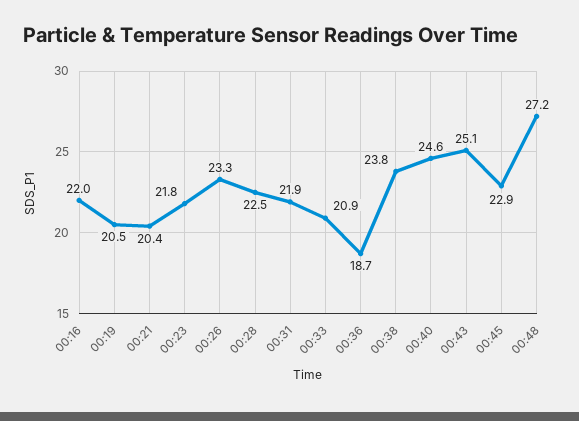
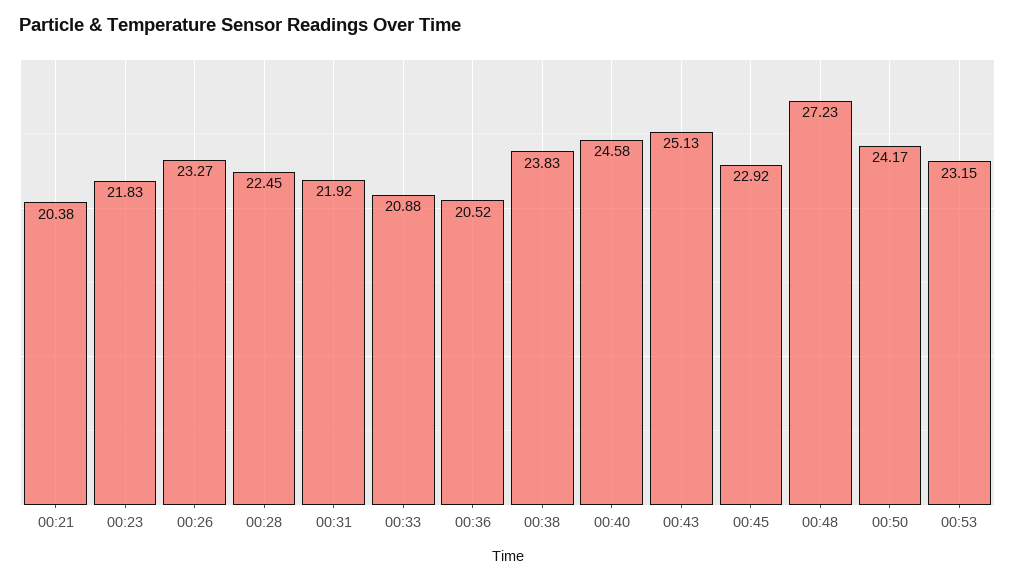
00:16: 22 -> none
00:19: 20.5 -> none
00:36: 18.7 -> 20.52
00:50: none -> 24.17
00:53: none -> 23.15

